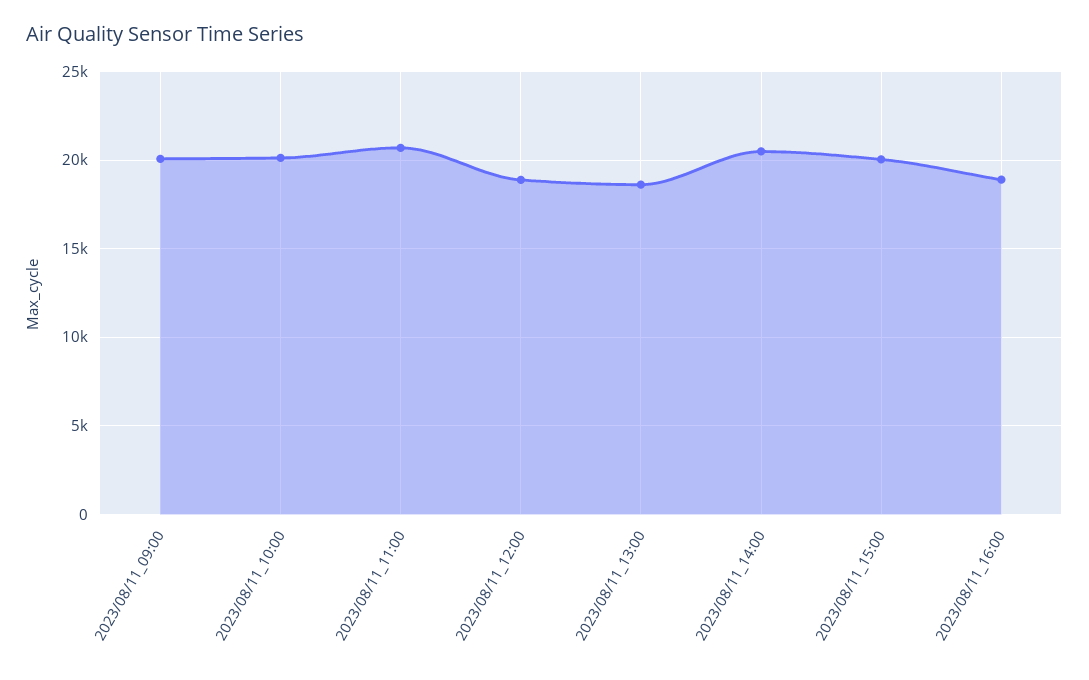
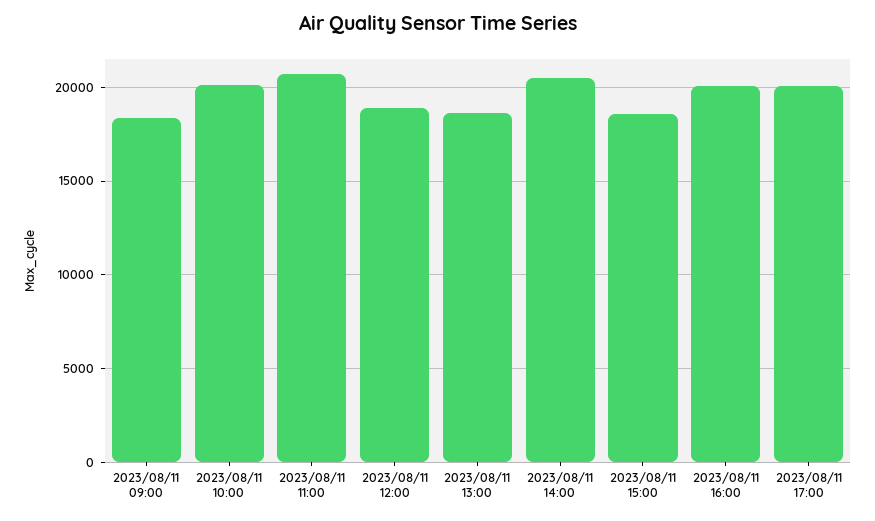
2023/08/11_09:00: 20000 -> 18500
2023/08/11_15:00: 20000 -> 18500
2023/08/11_16:00: 19000 -> 20000
2023/08/11 17:00: none -> 20000

